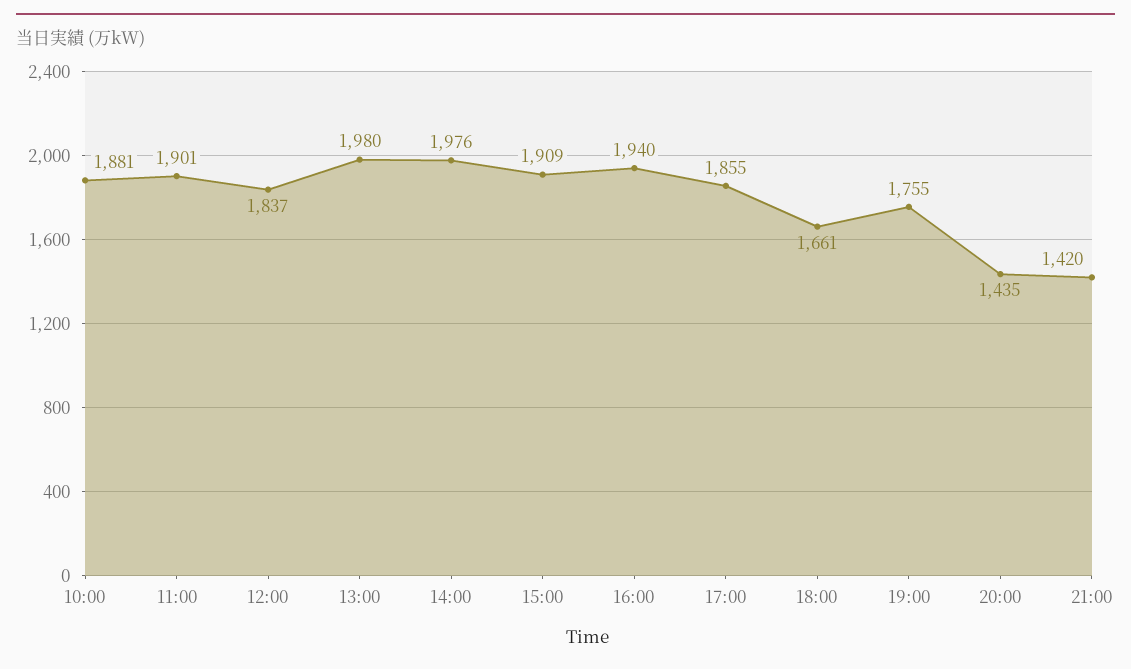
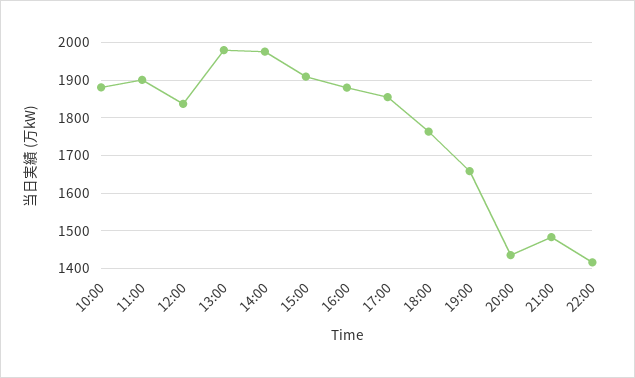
16:00: 1940 -> 1880
18:00: 1661 -> 1760
19:00: 1755 -> 1660
21:00: 1420 -> 1480
22:00: none -> 1420

